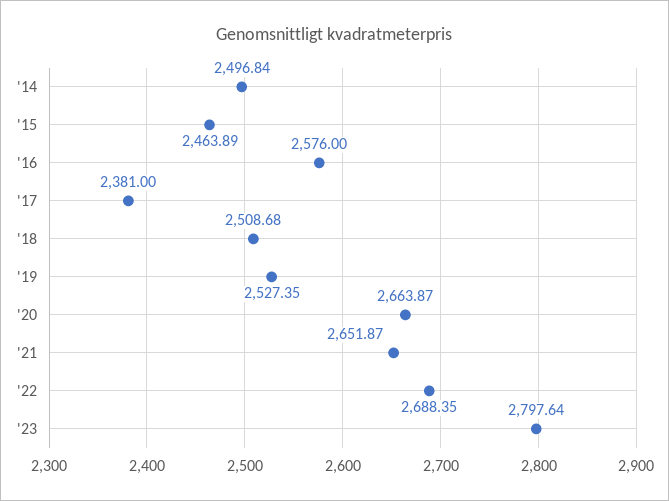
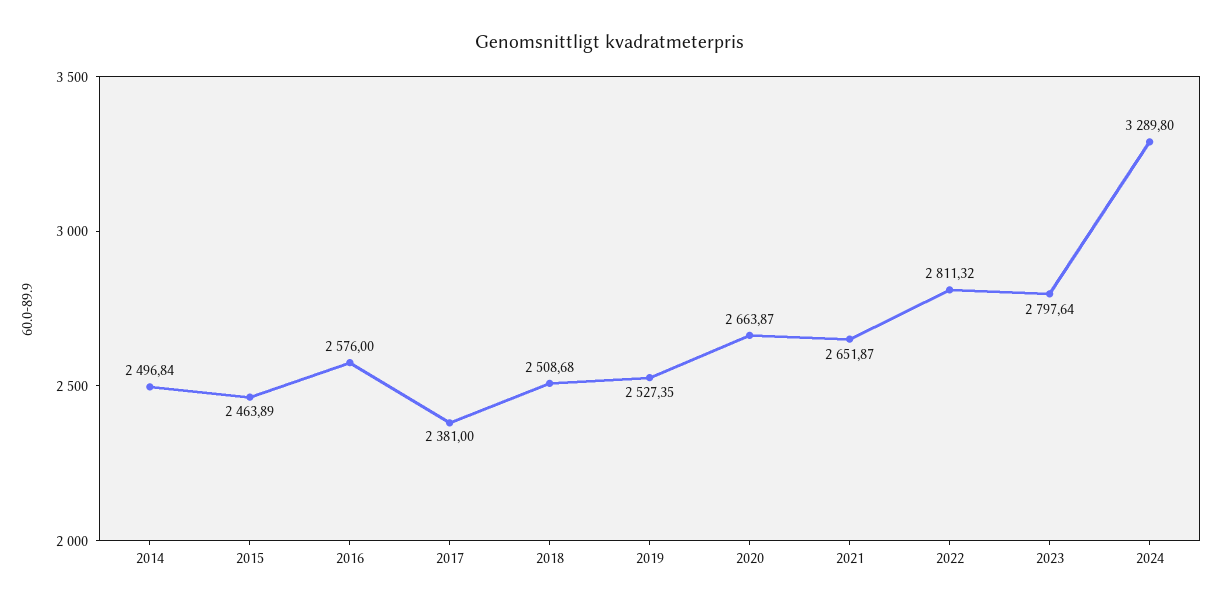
'22: 2688.35 -> 2811.32
2024: none -> 3289.8

